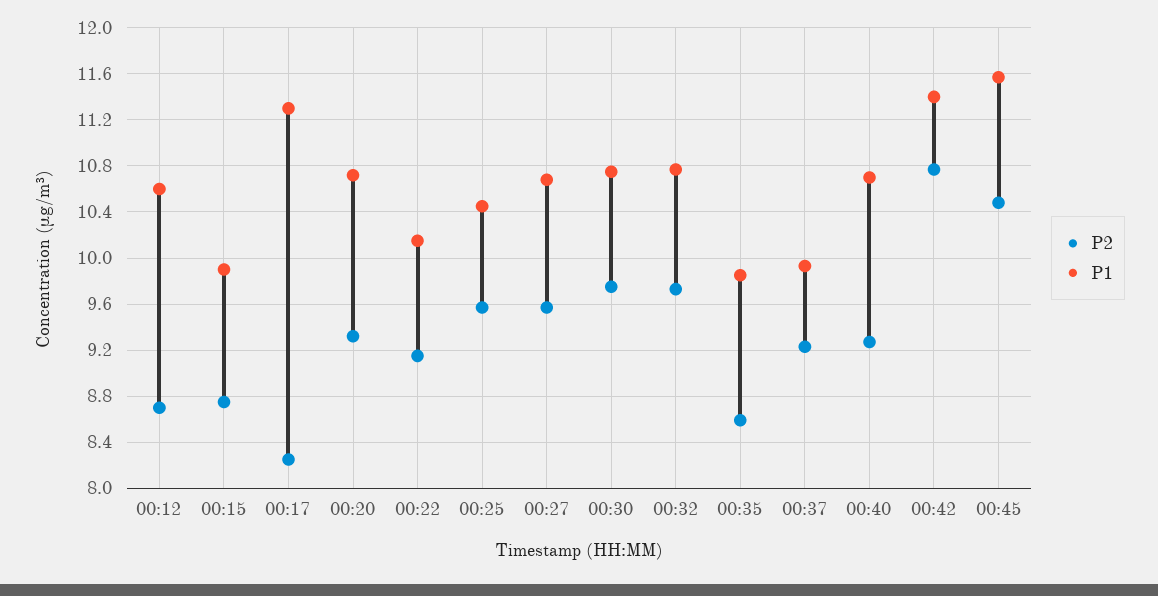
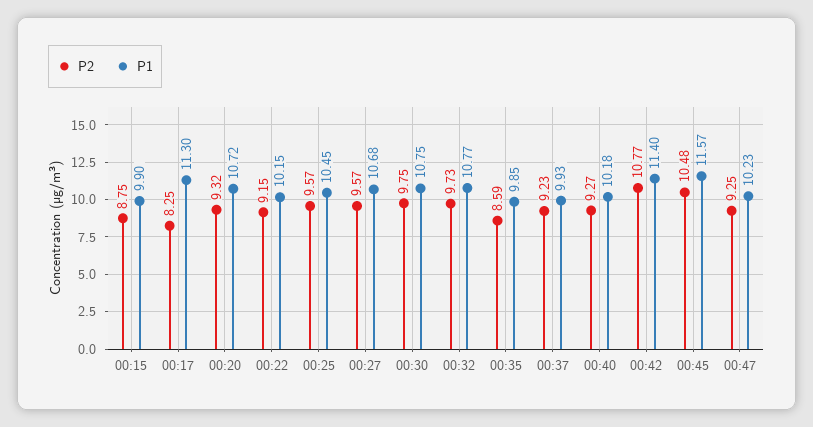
P2, 00:12: 8.7 -> none
P1, 00:12: 10.6 -> none
P1, 00:40: 10.7 -> 10.18
P2, 00:47: none -> 9.25
P1, 00:47: none -> 10.23

